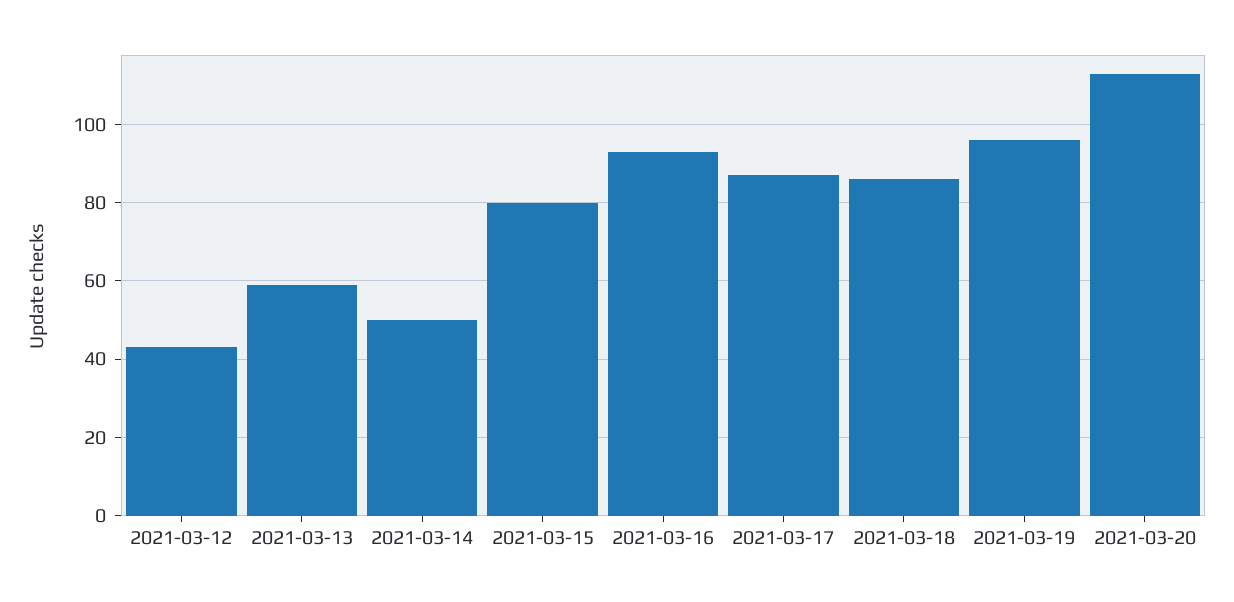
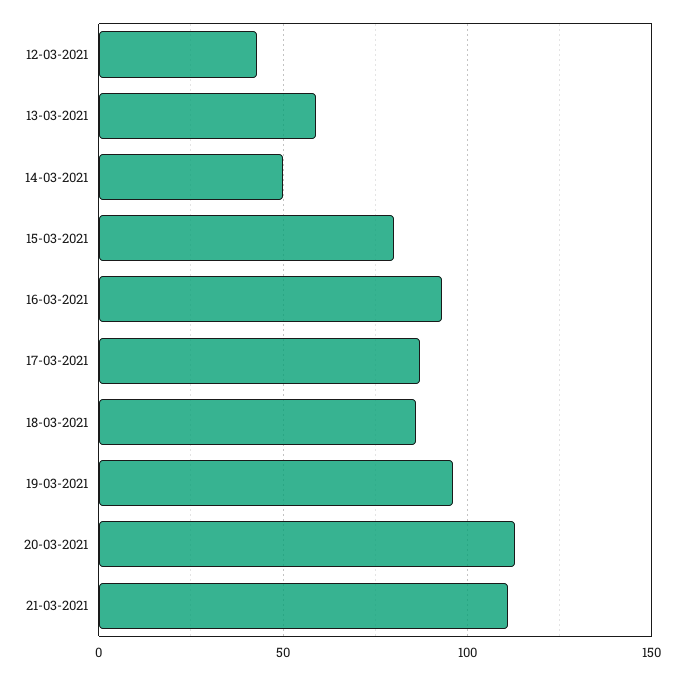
21-03-2021: none -> 110

